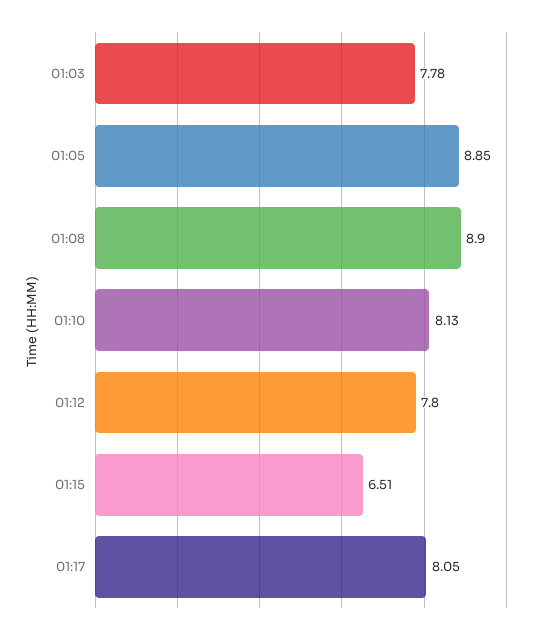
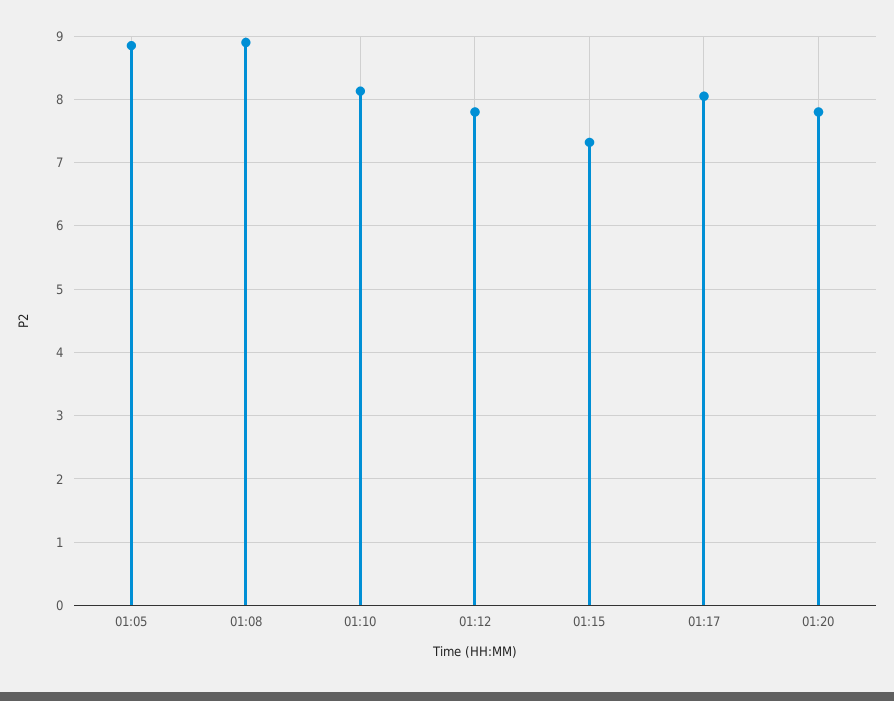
01:03: 7.78 -> none
01:15: 6.51 -> 7.3
01:20: none -> 7.8

